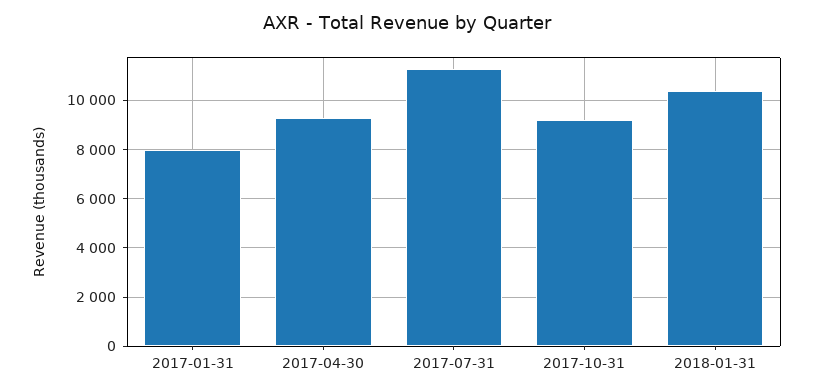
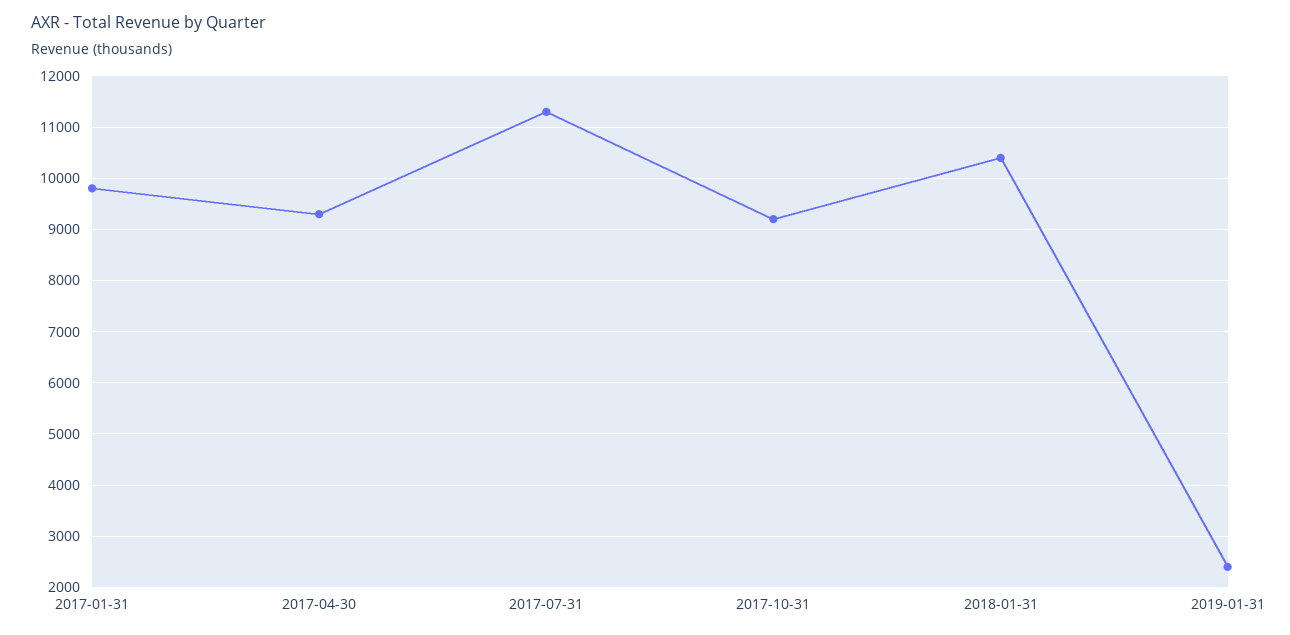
2017-01-31: 8000 -> 9800
2019-01-31: none -> 2400

